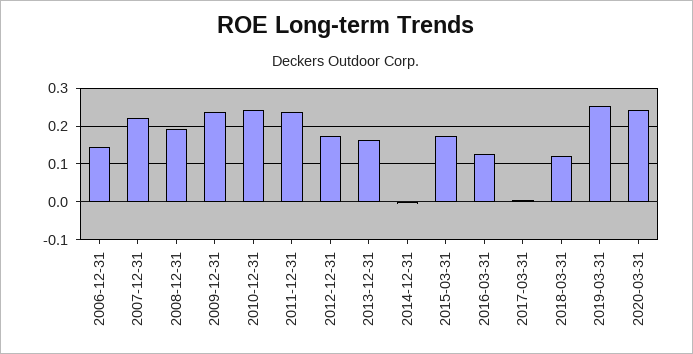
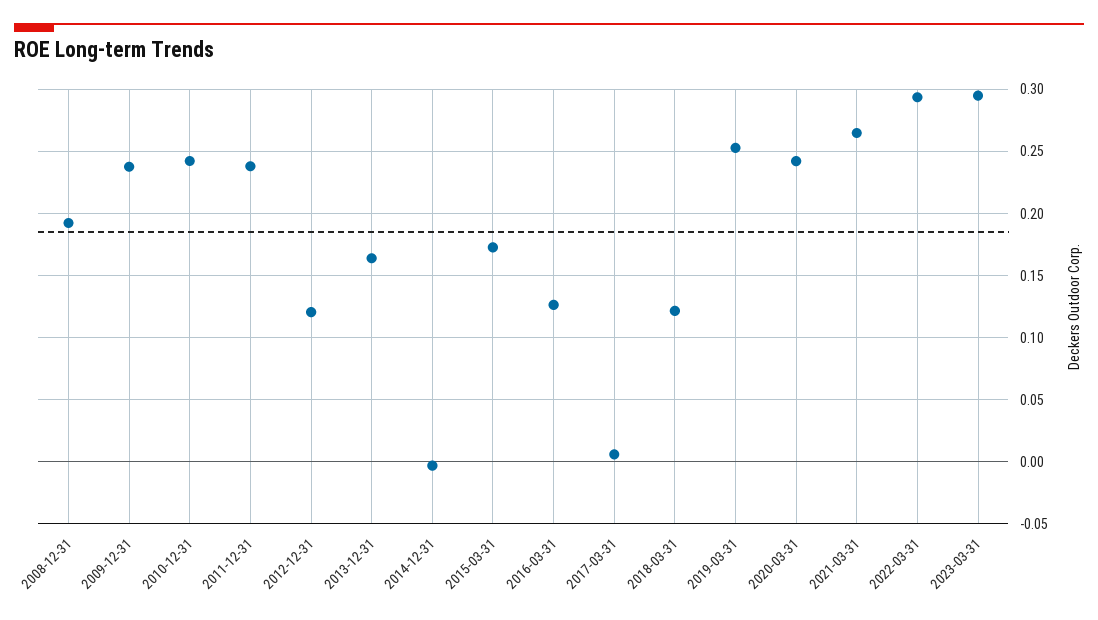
2006-12-31: 0.14 -> none
2007-12-31: 0.22 -> none
2012-12-31: 0.18 -> 0.12
2021-03-31: none -> 0.265
2022-03-31: none -> 0.295
2023-03-31: none -> 0.295

